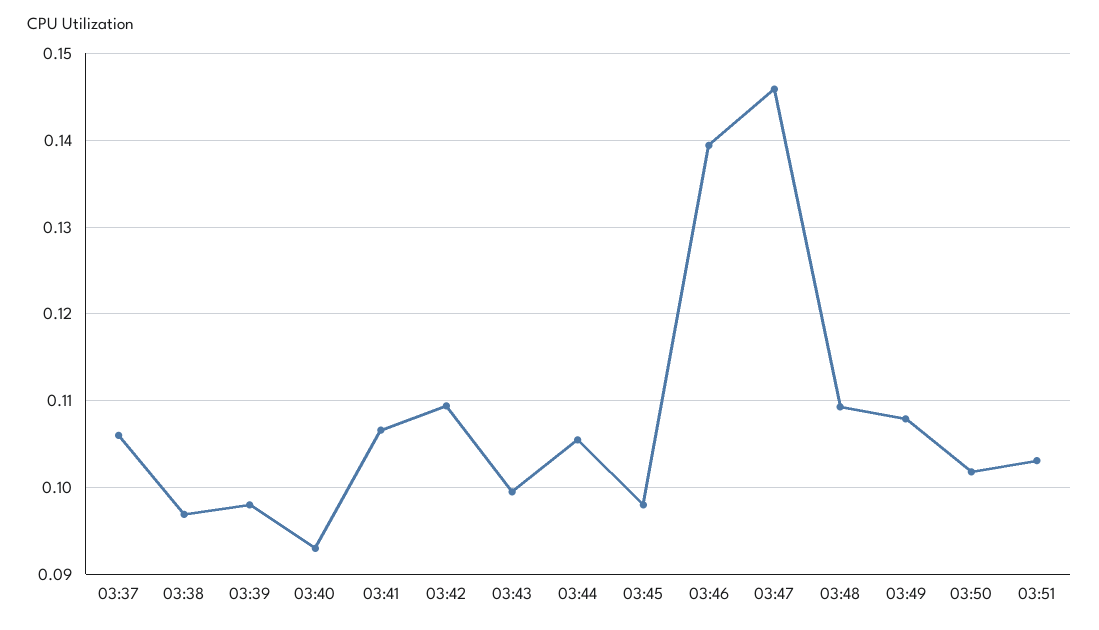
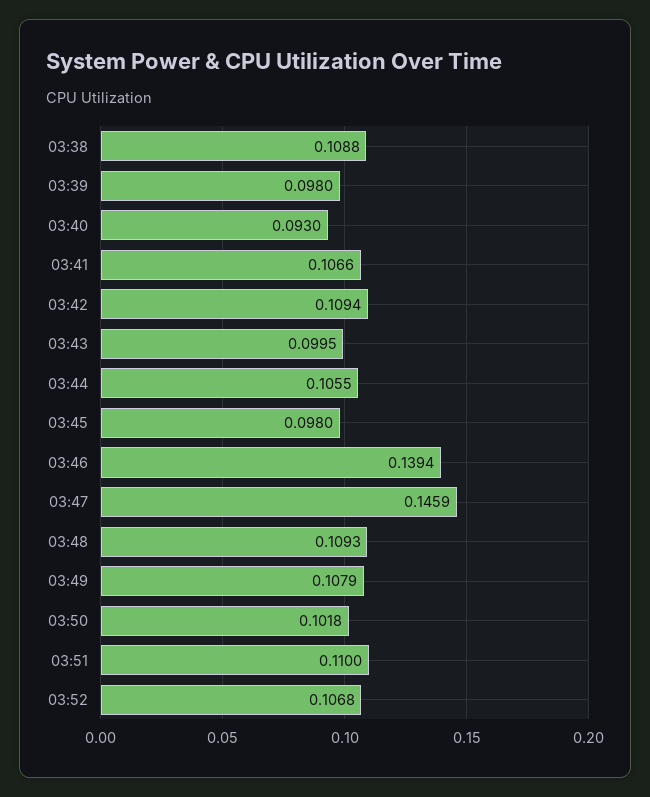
03:37: 0.106 -> none
03:38: 0.097 -> 0.1088
03:51: 0.103 -> 0.11
03:52: none -> 0.1068

